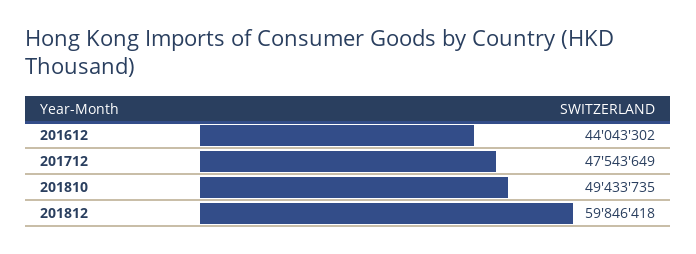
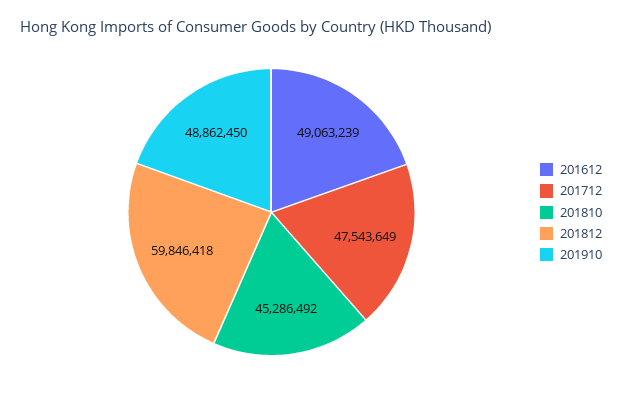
201612: 44043302 -> 49063239
201810: 49433735 -> 45286492
201910: none -> 48862450

